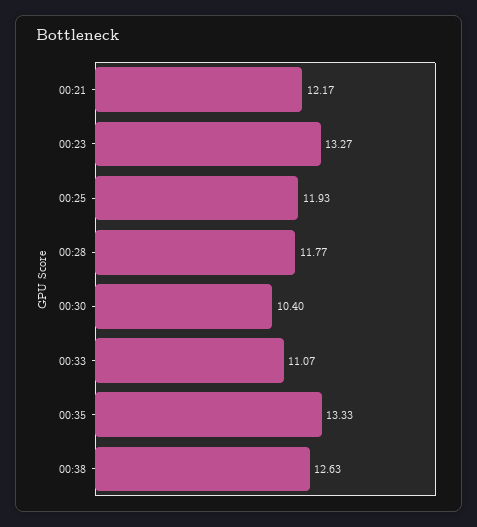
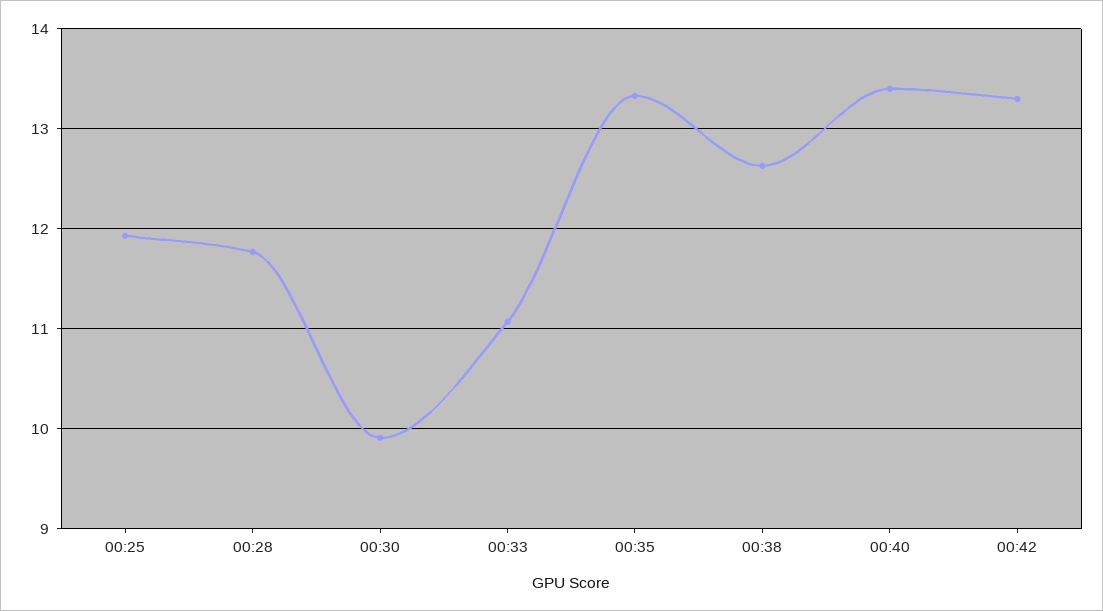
00:21: 12.17 -> none
00:23: 13.27 -> none
00:30: 10.4 -> 9.9
00:40: none -> 13.4
00:42: none -> 13.3

